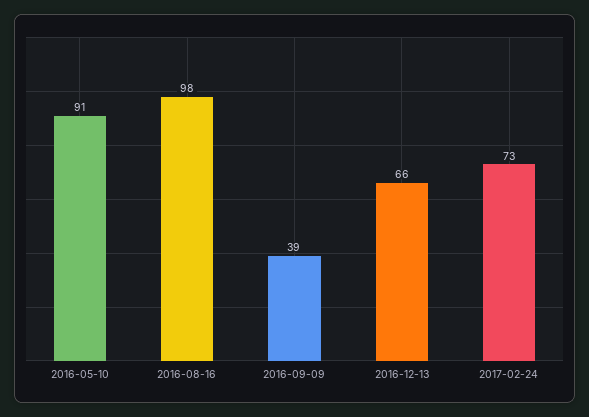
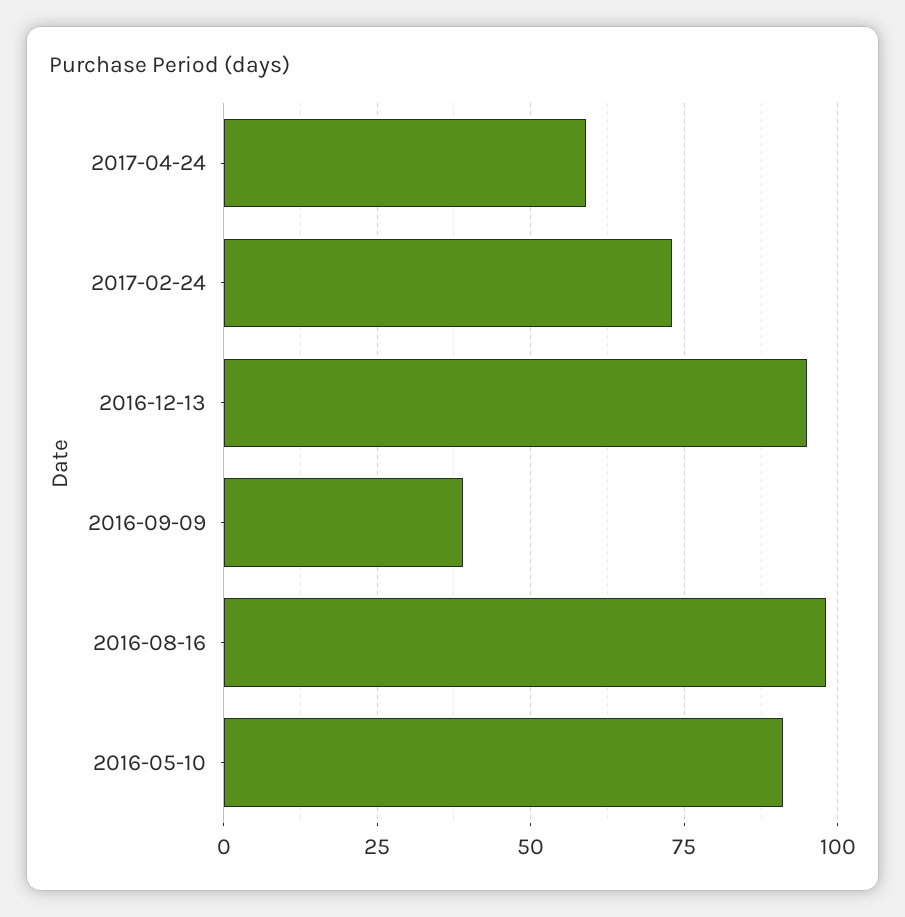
2016-12-13: 66 -> 95
2017-04-24: none -> 60

